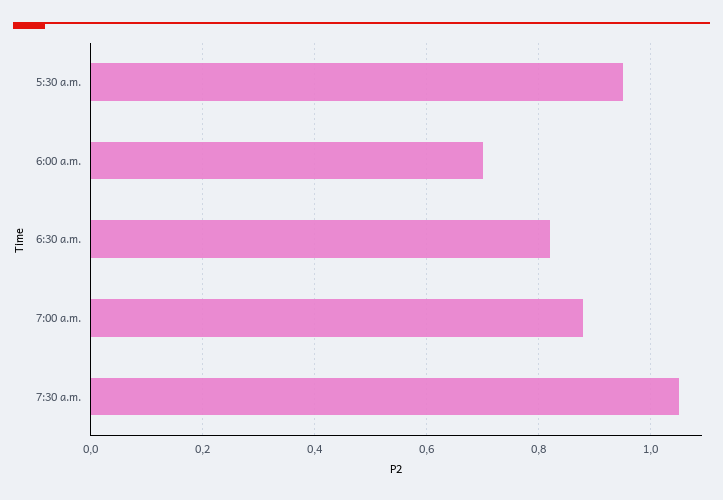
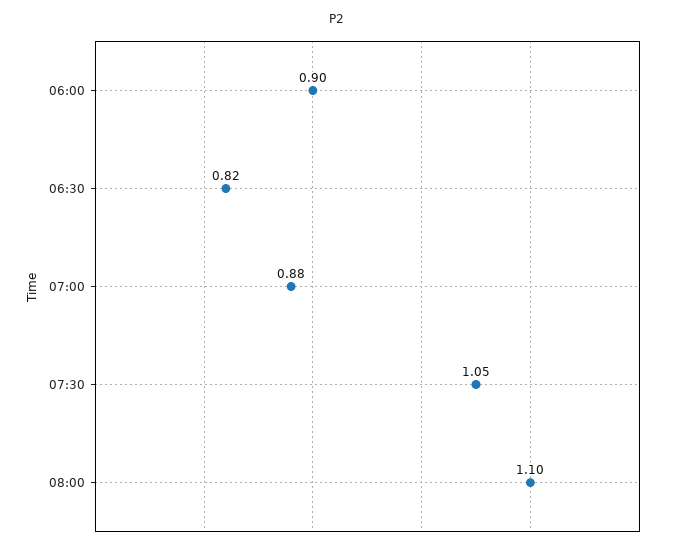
5:30 a.m.: 0.95 -> none
6:00 a.m.: 0.7 -> 0.9
08:00: none -> 1.1

